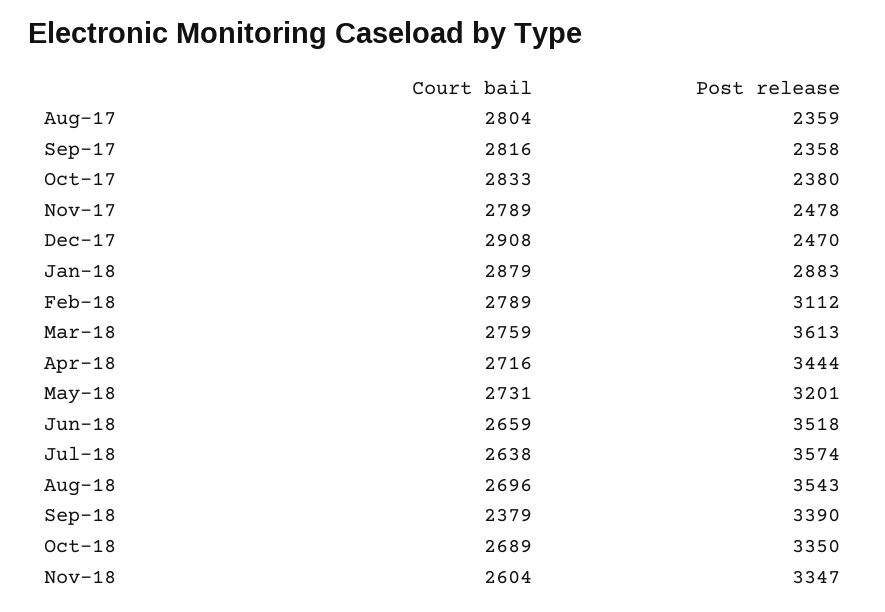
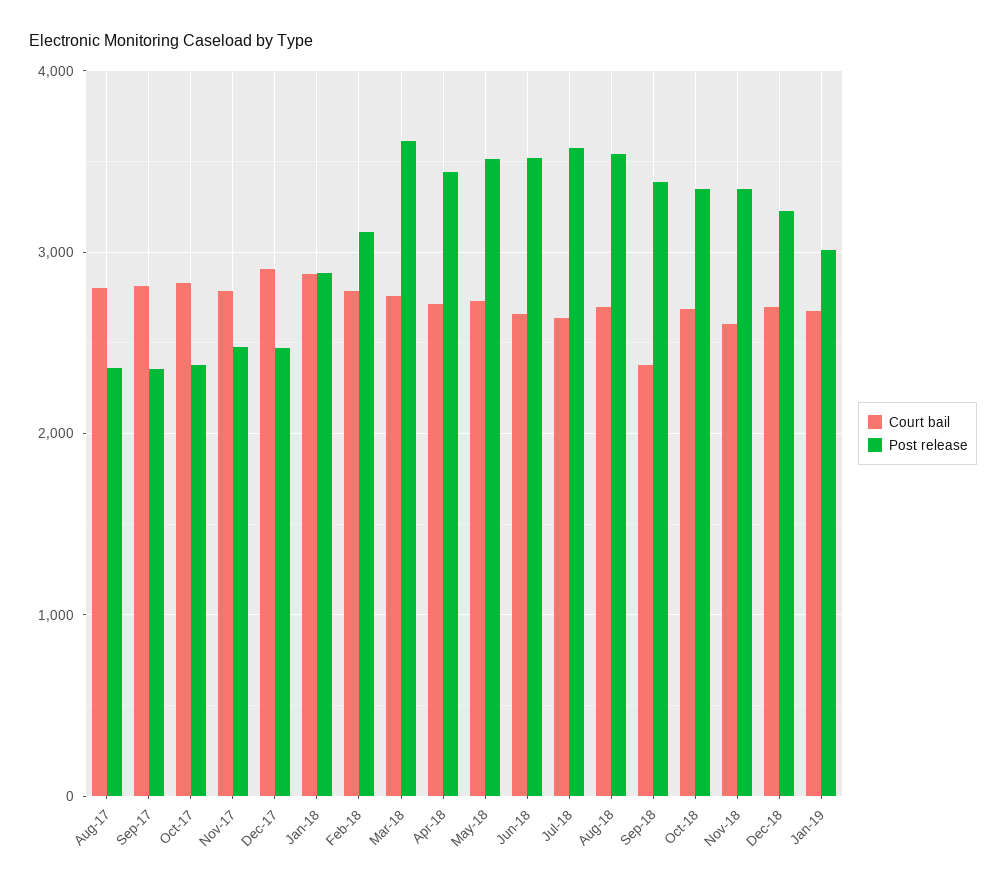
Post release, May-18: 3201 -> 3500
Court bail, Dec-18: none -> 2700
Post release, Dec-18: none -> 3200
Court bail, Jan-19: none -> 2700
Post release, Jan-19: none -> 3000

